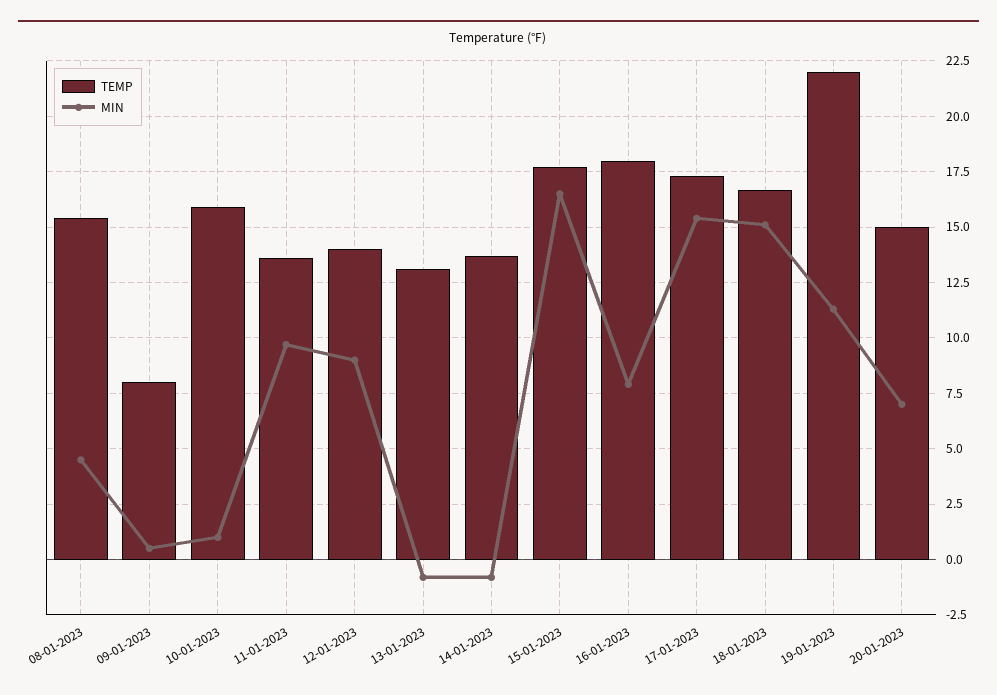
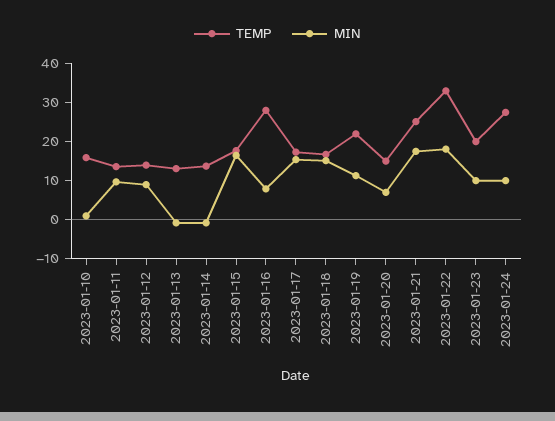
TEMP, 08-01-2023: 15.5 -> none
MIN, 08-01-2023: 4.5 -> none
TEMP, 09-01-2023: 8 -> none
MIN, 09-01-2023: 0.5 -> none
TEMP, 16-01-2023: 18 -> 27.5
TEMP, 2023-01-21: none -> 25
MIN, 2023-01-21: none -> 17.5
TEMP, 2023-01-22: none -> 32.5
MIN, 2023-01-22: none -> 17.5
TEMP, 2023-01-23: none -> 20
MIN, 2023-01-23: none -> 10
TEMP, 2023-01-24: none -> 27.5
MIN, 2023-01-24: none -> 10

